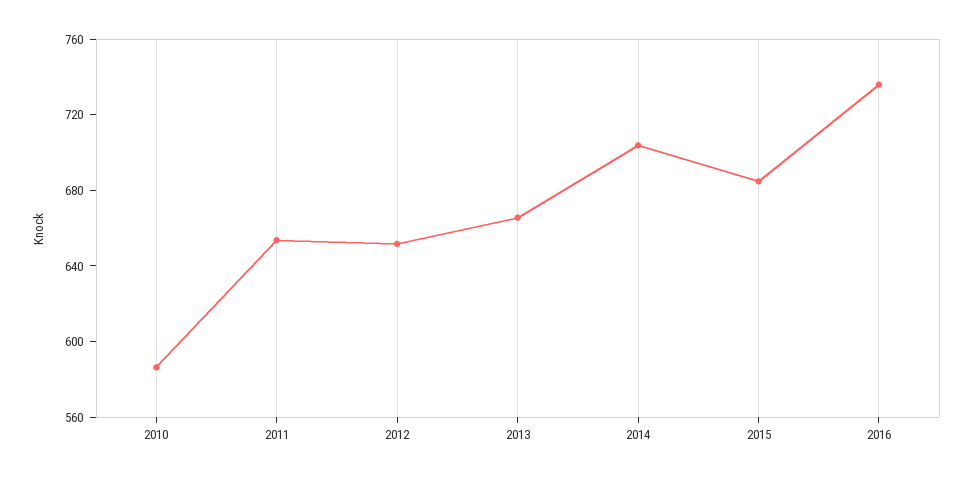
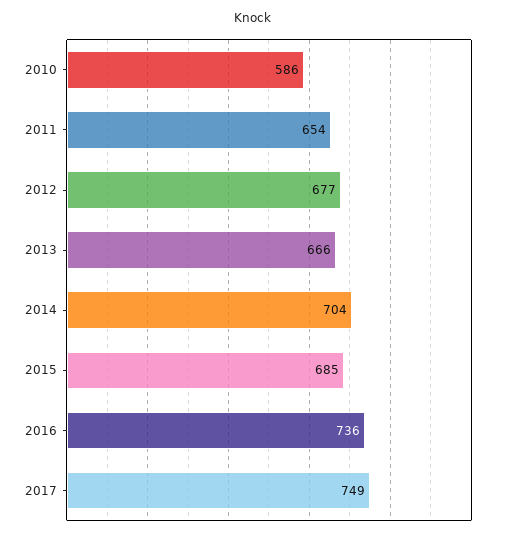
2012: 650 -> 677
2017: none -> 749

